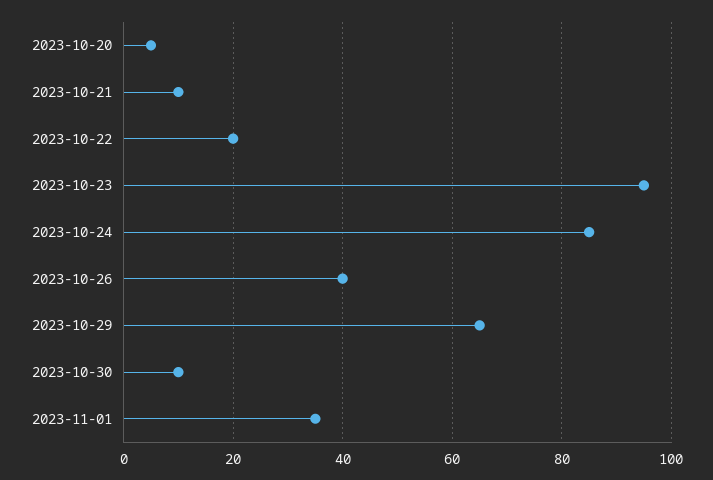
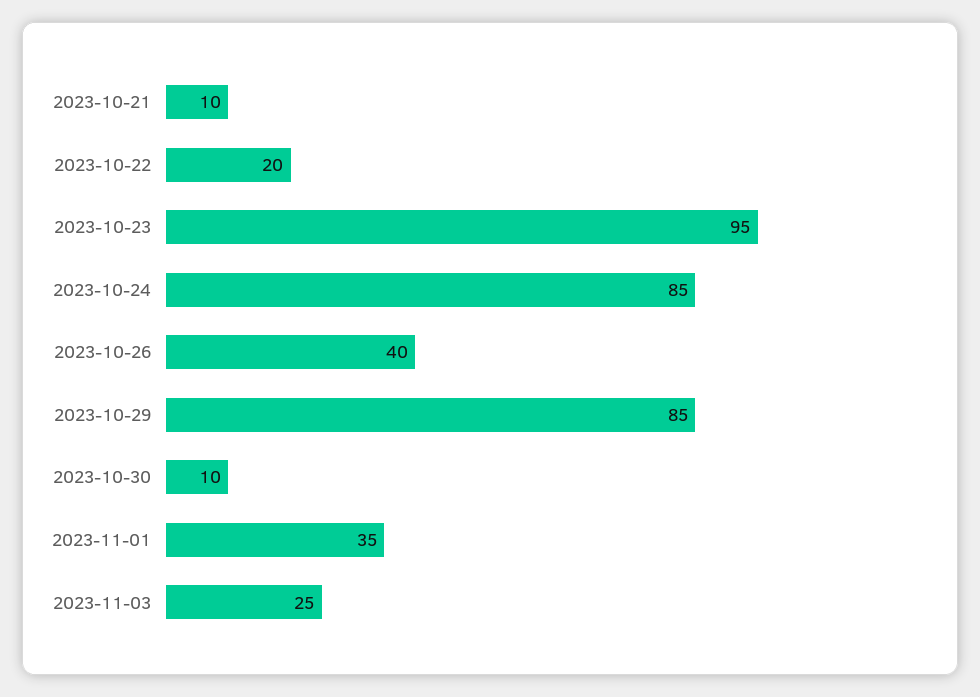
2023-10-20: 5 -> none
2023-10-29: 65 -> 85
2023-11-03: none -> 25

